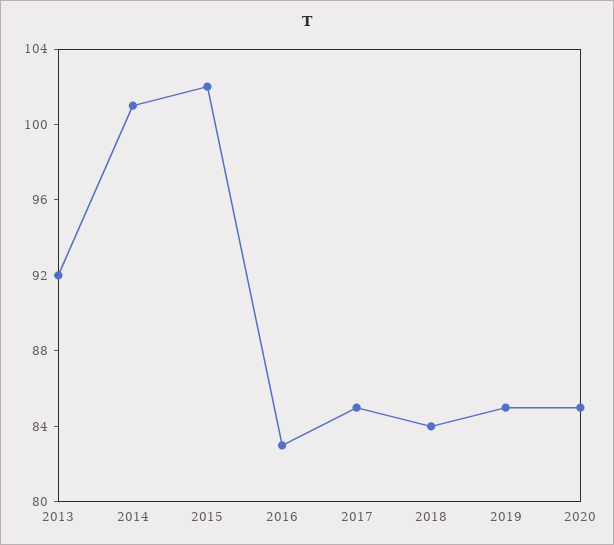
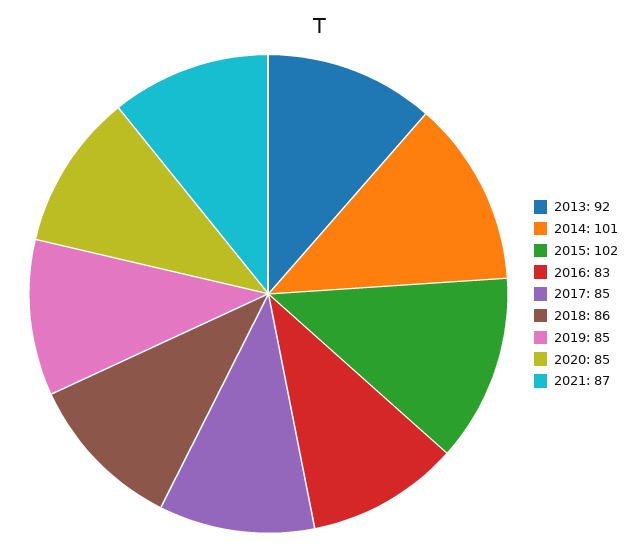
2018: 84 -> 86
2021: none -> 87

